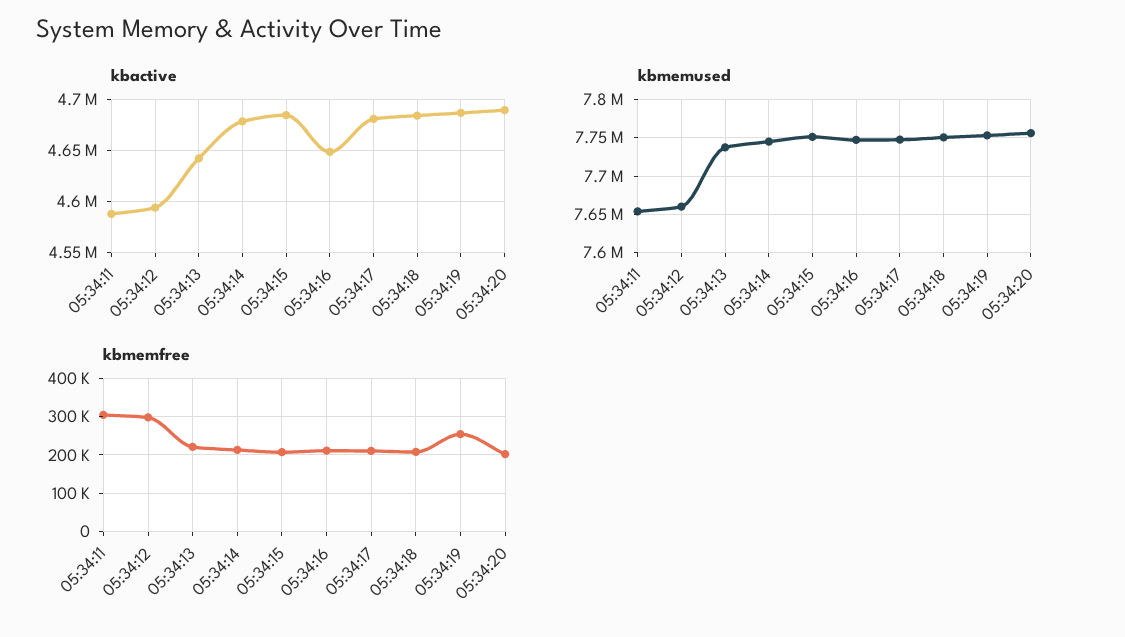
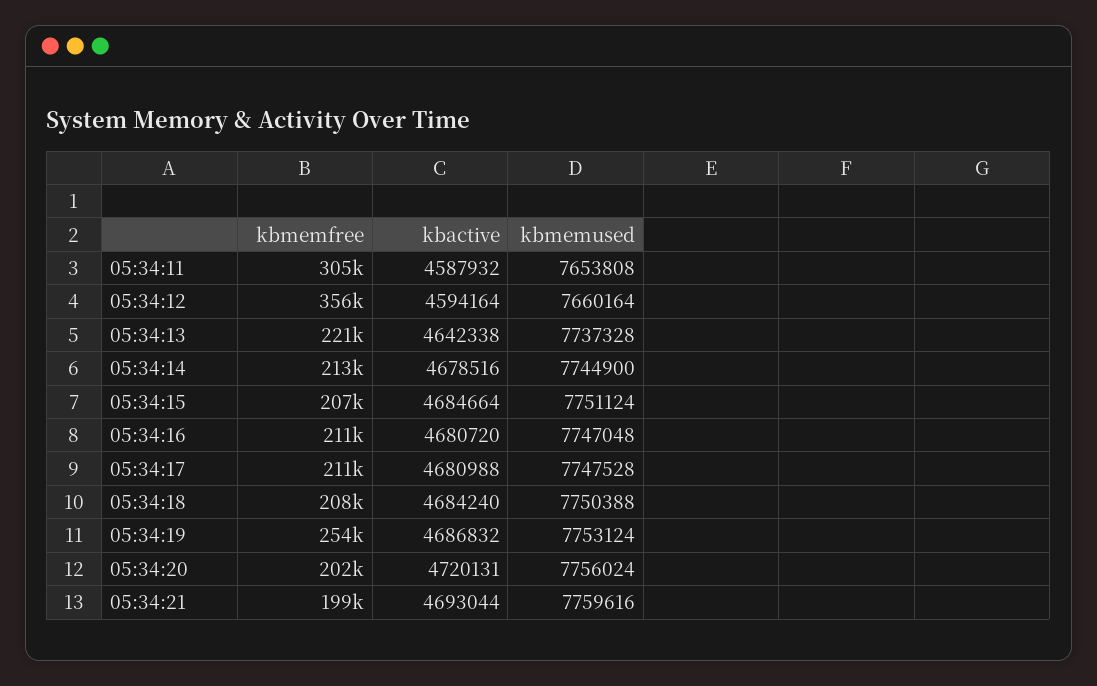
kbactive, 05:34:16: 4650000 -> 4680720
kbactive, 05:34:20: 4690000 -> 4720131
kbmemfree, 05:34:12: 300000 -> 356000
kbmemfree, 05:34:21: none -> 199000
kbactive, 05:34:21: none -> 4693044
kbmemused, 05:34:21: none -> 7759616

